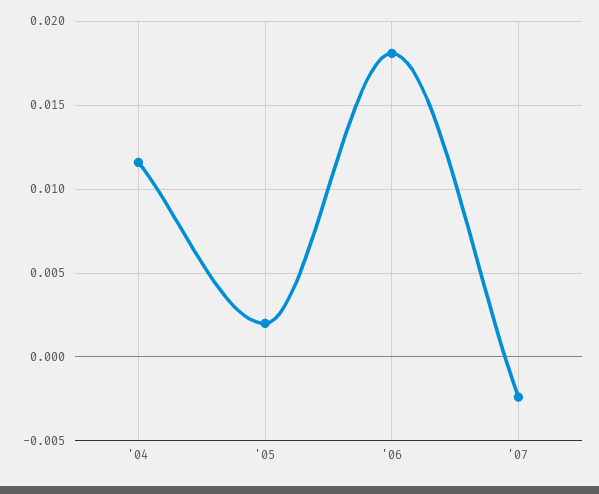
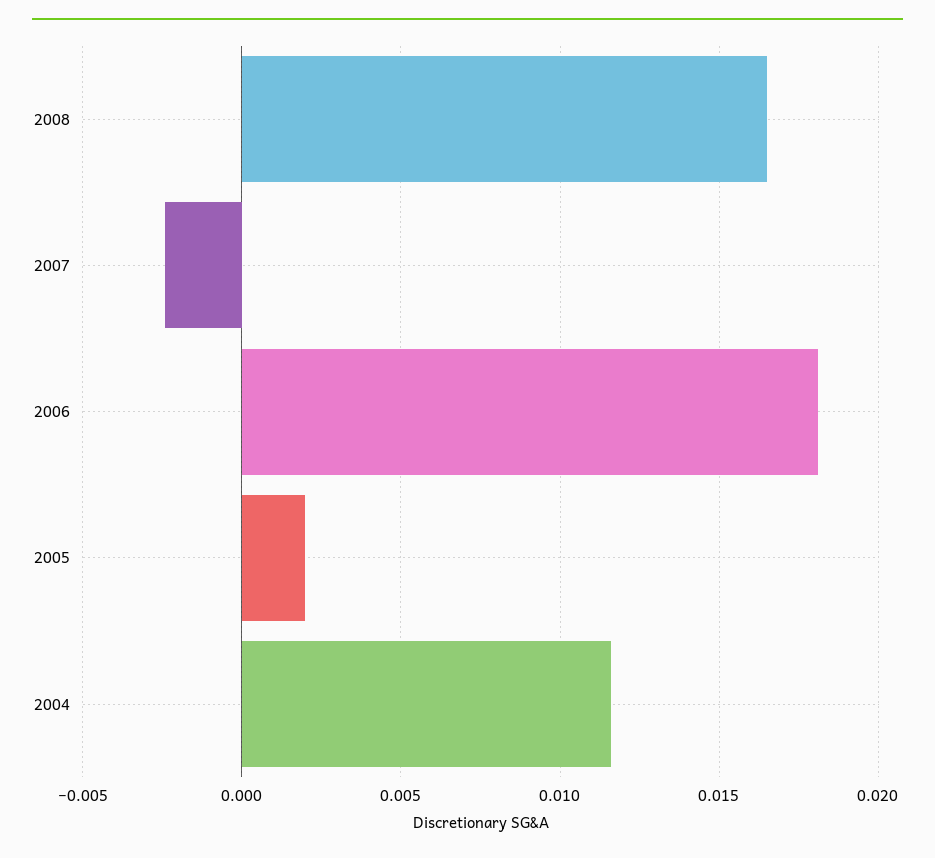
2008: none -> 0.0165

